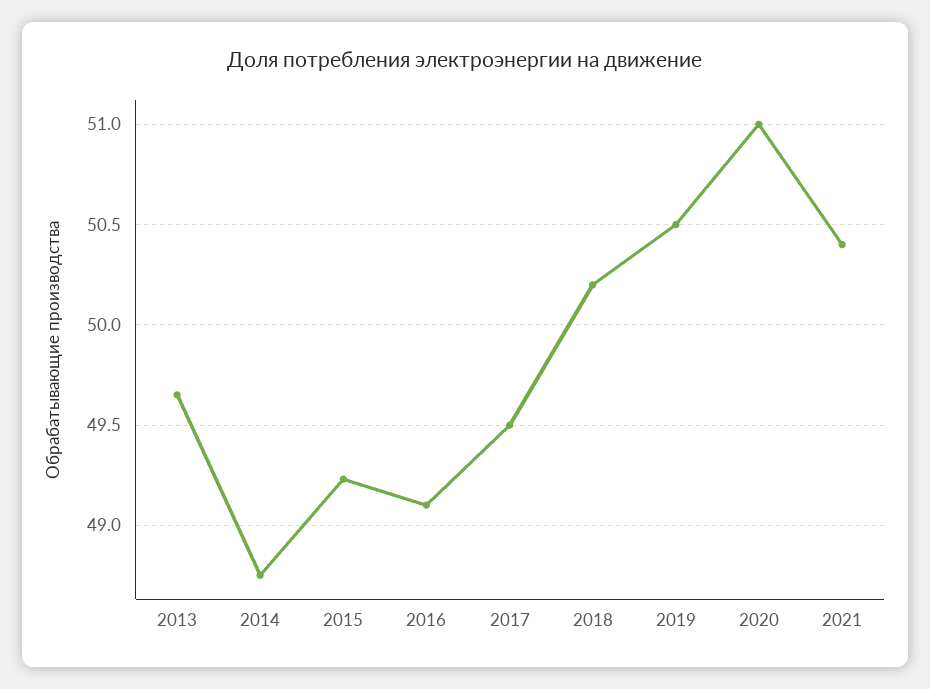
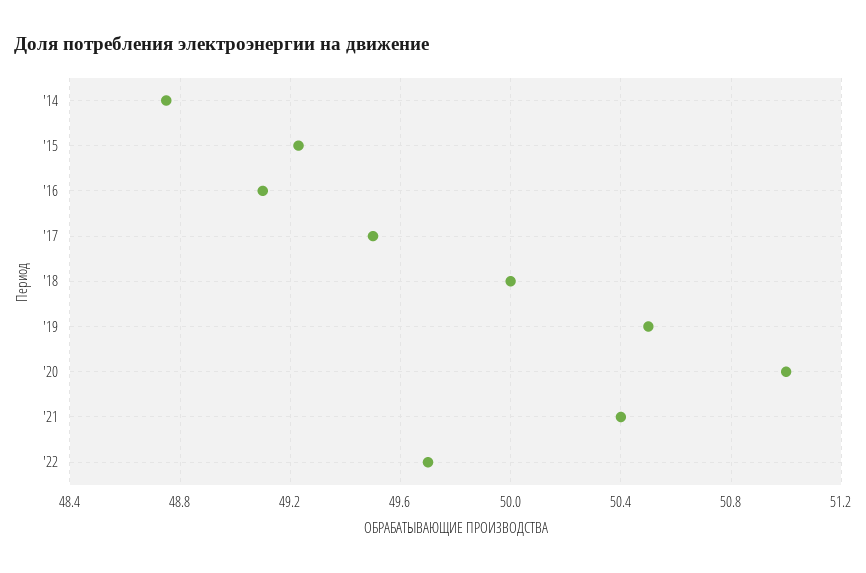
2013: 49.65 -> none
2018: 50.2 -> 50
'22: none -> 49.7

